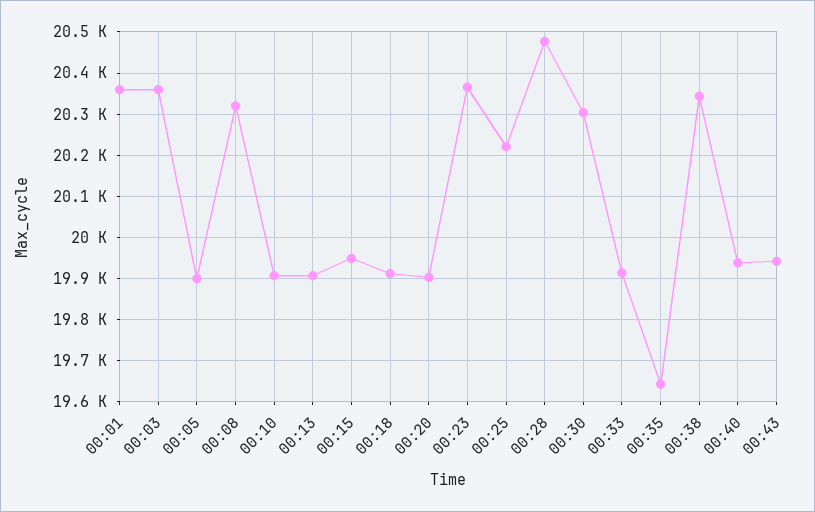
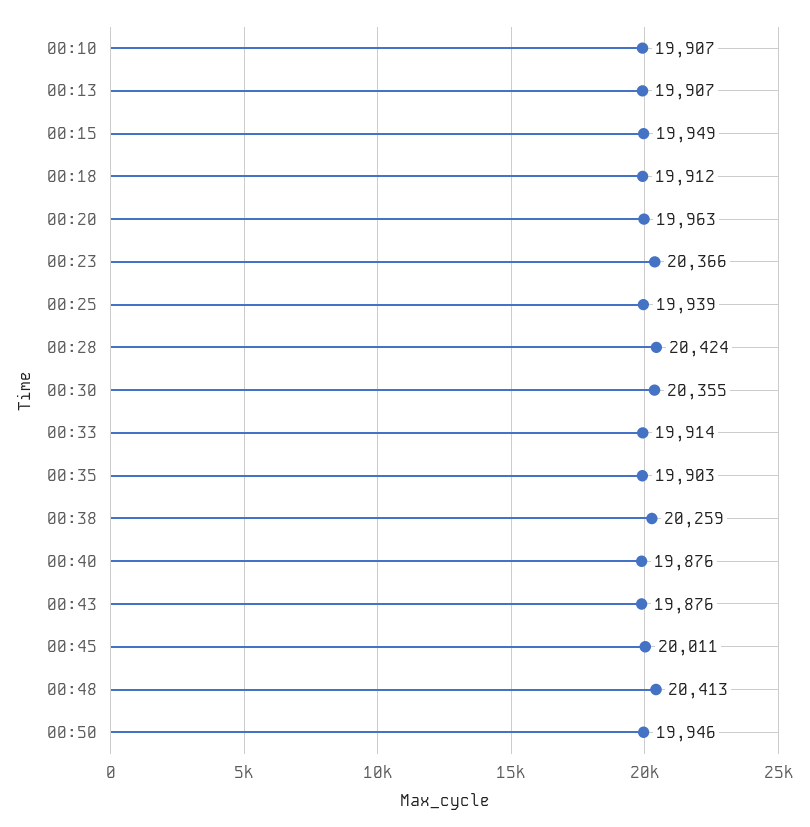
00:01: 20360 -> none
00:03: 20360 -> none
00:05: 19900 -> none
00:08: 20320 -> none
00:20: 19900 -> 19963
00:25: 20220 -> 19939
00:28: 20480 -> 20424
00:30: 20300 -> 20355
00:35: 19640 -> 19903
00:38: 20340 -> 20259
00:40: 19940 -> 19876
00:43: 19940 -> 19876
00:45: none -> 20011
00:48: none -> 20413
00:50: none -> 19946

